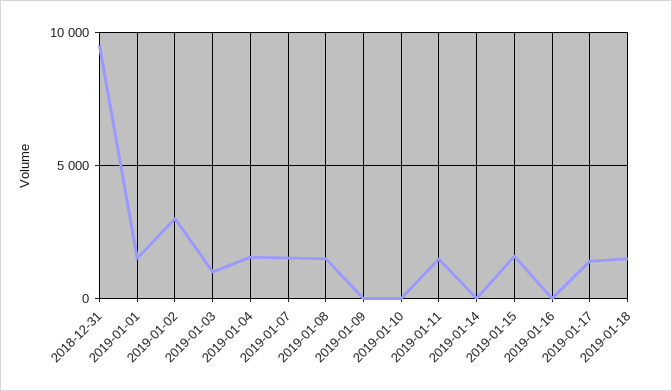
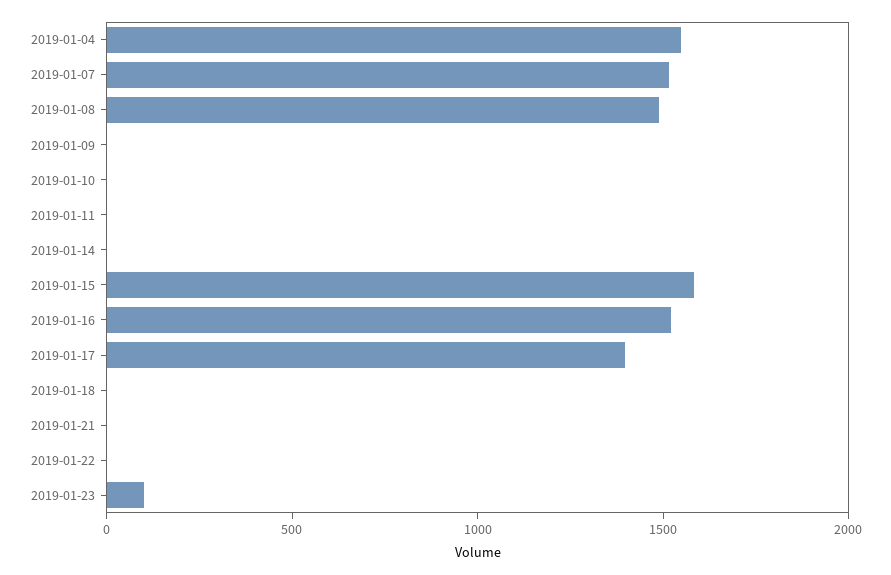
2018-12-31: 9500 -> none
2019-01-01: 1500 -> none
2019-01-02: 3000 -> none
2019-01-03: 1000 -> none
2019-01-11: 1500 -> 0
2019-01-16: 0 -> 1500
2019-01-18: 1500 -> 0
2019-01-21: none -> 0
2019-01-22: none -> 0
2019-01-23: none -> 100

